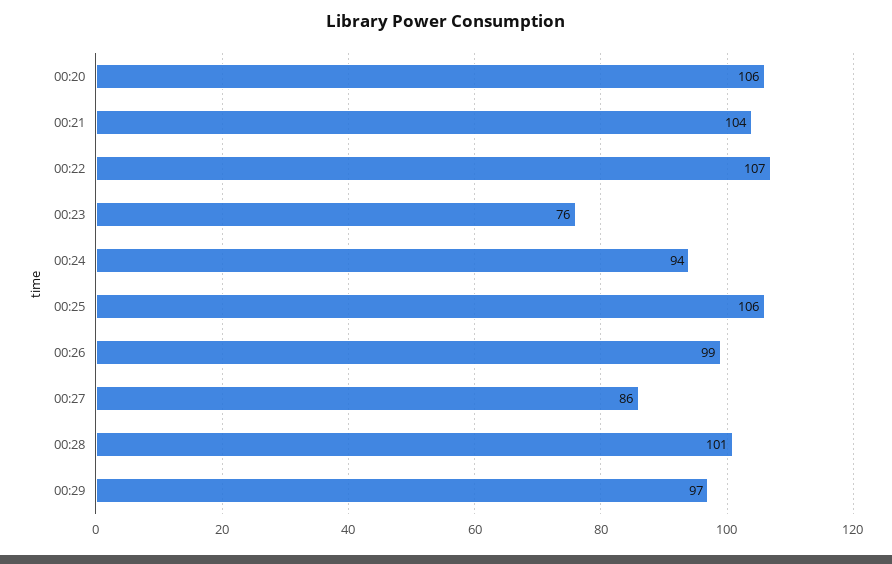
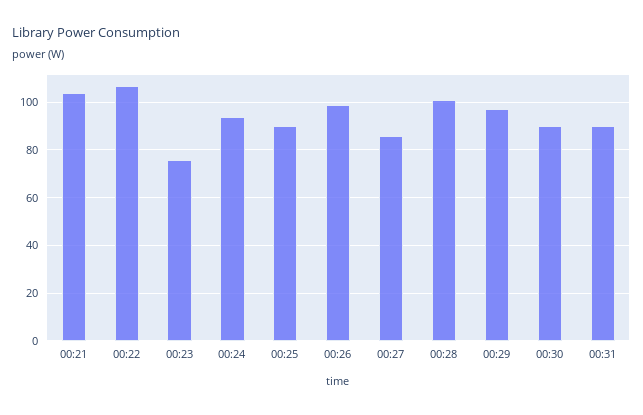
00:20: 106 -> none
00:25: 106 -> 90
00:30: none -> 90
00:31: none -> 90

